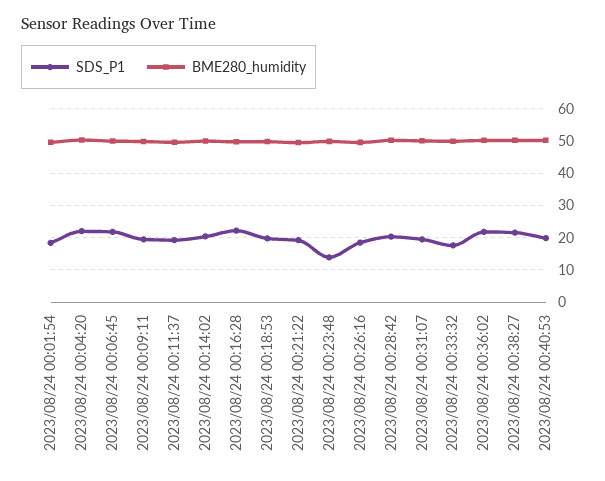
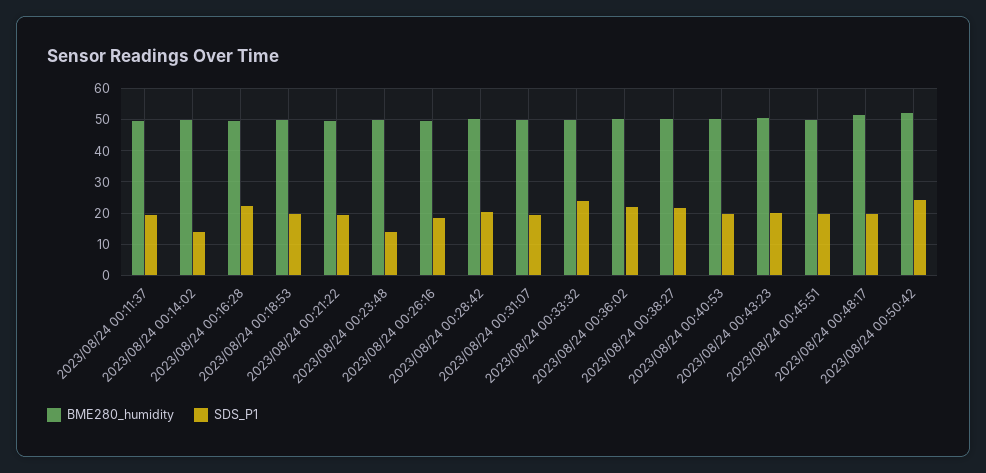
SDS_P1, 2023/08/24 00:01:54: 18 -> none
BME280_humidity, 2023/08/24 00:01:54: 50 -> none
SDS_P1, 2023/08/24 00:04:20: 22 -> none
BME280_humidity, 2023/08/24 00:04:20: 50 -> none
SDS_P1, 2023/08/24 00:06:45: 22 -> none
BME280_humidity, 2023/08/24 00:06:45: 50 -> none
SDS_P1, 2023/08/24 00:09:11: 20 -> none
BME280_humidity, 2023/08/24 00:09:11: 50 -> none
SDS_P1, 2023/08/24 00:14:02: 20 -> 14
SDS_P1, 2023/08/24 00:33:32: 18 -> 24
BME280_humidity, 2023/08/24 00:43:23: none -> 50
SDS_P1, 2023/08/24 00:43:23: none -> 20
BME280_humidity, 2023/08/24 00:45:51: none -> 50
SDS_P1, 2023/08/24 00:45:51: none -> 20
BME280_humidity, 2023/08/24 00:48:17: none -> 52
SDS_P1, 2023/08/24 00:48:17: none -> 20
BME280_humidity, 2023/08/24 00:50:42: none -> 52
SDS_P1, 2023/08/24 00:50:42: none -> 24

